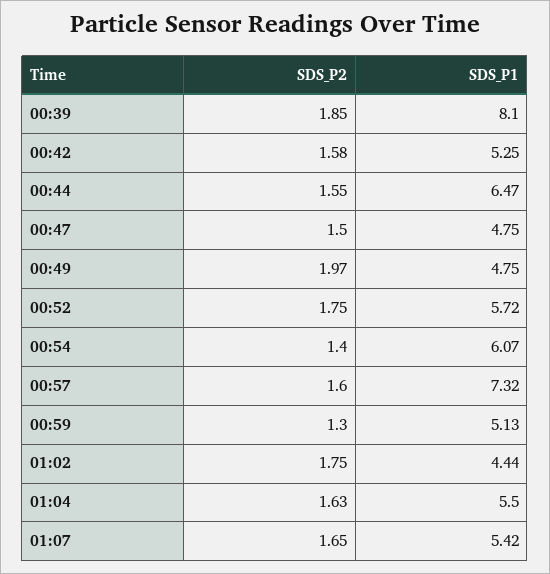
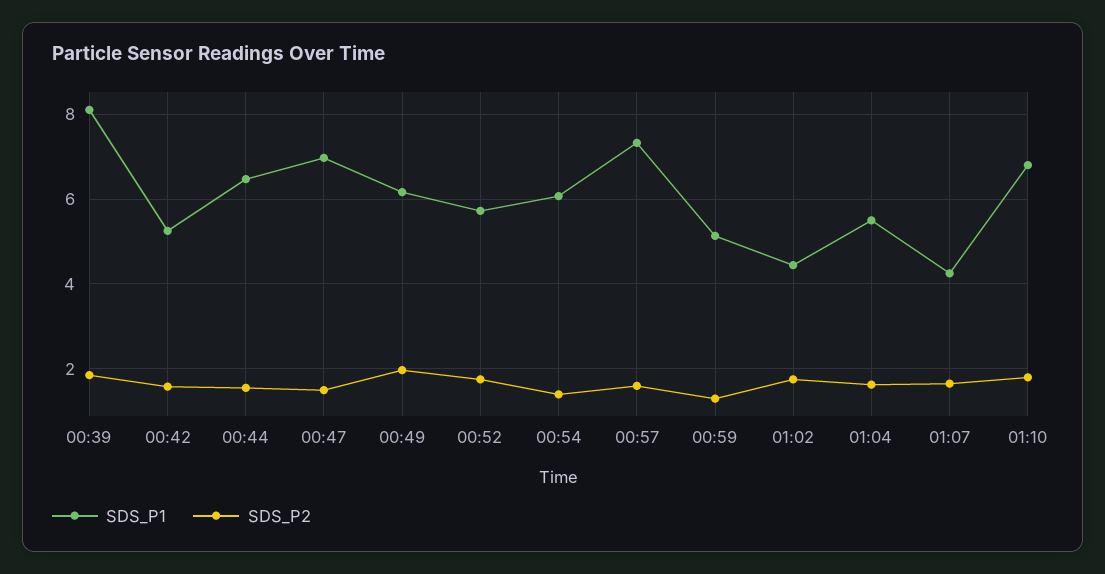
SDS_P1, 00:47: 4.75 -> 7
SDS_P1, 00:49: 4.75 -> 6.2
SDS_P1, 01:07: 5.42 -> 4.2
SDS_P1, 01:10: none -> 6.8
SDS_P2, 01:10: none -> 1.8

